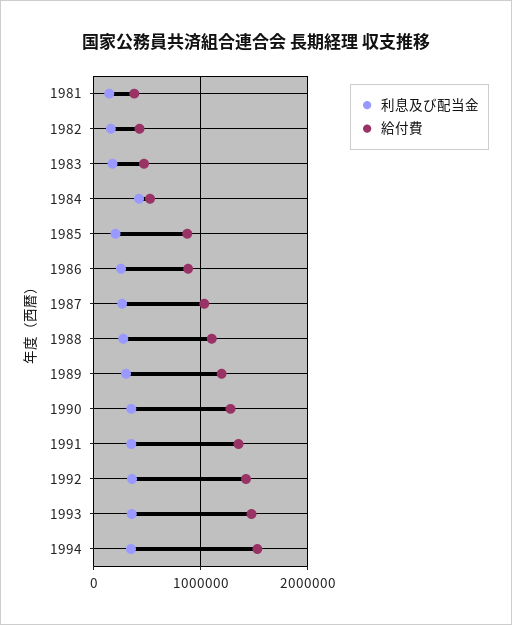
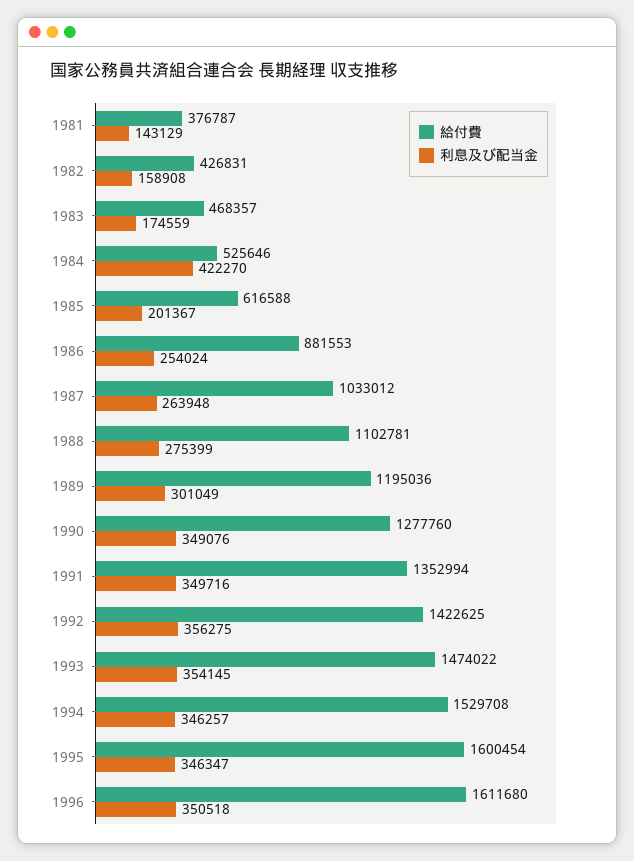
給付費, 1985: 900000 -> 616588
給付費, 1995: none -> 1600454
利息及び配当金, 1995: none -> 346347
給付費, 1996: none -> 1611680
利息及び配当金, 1996: none -> 350518

